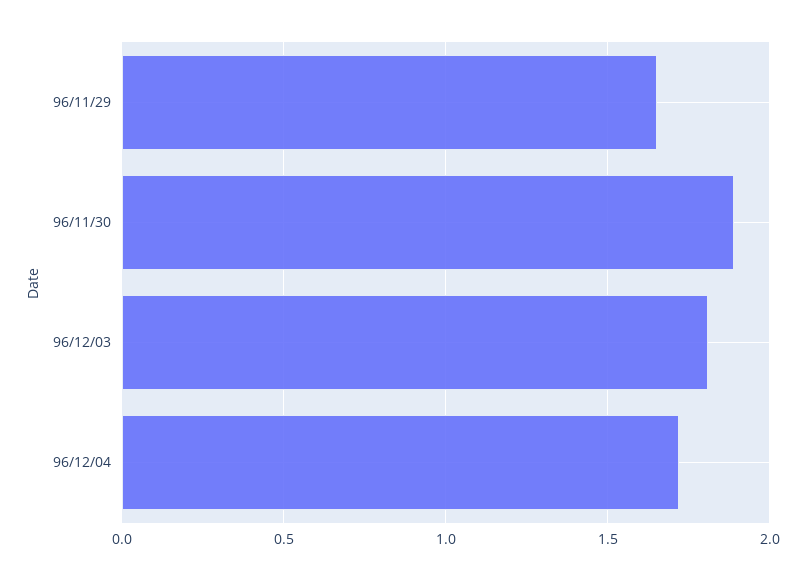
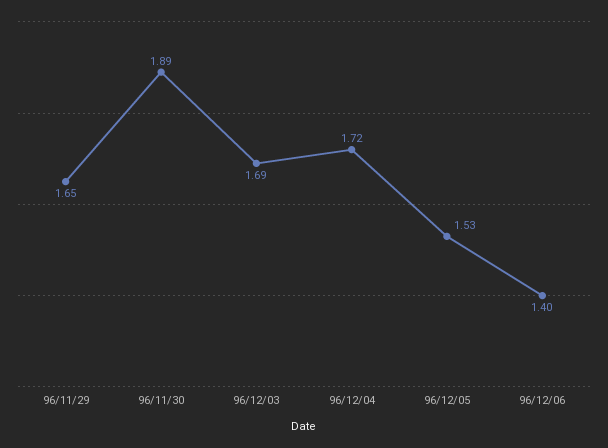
96/12/03: 1.8 -> 1.69
96/12/05: none -> 1.53
96/12/06: none -> 1.4

